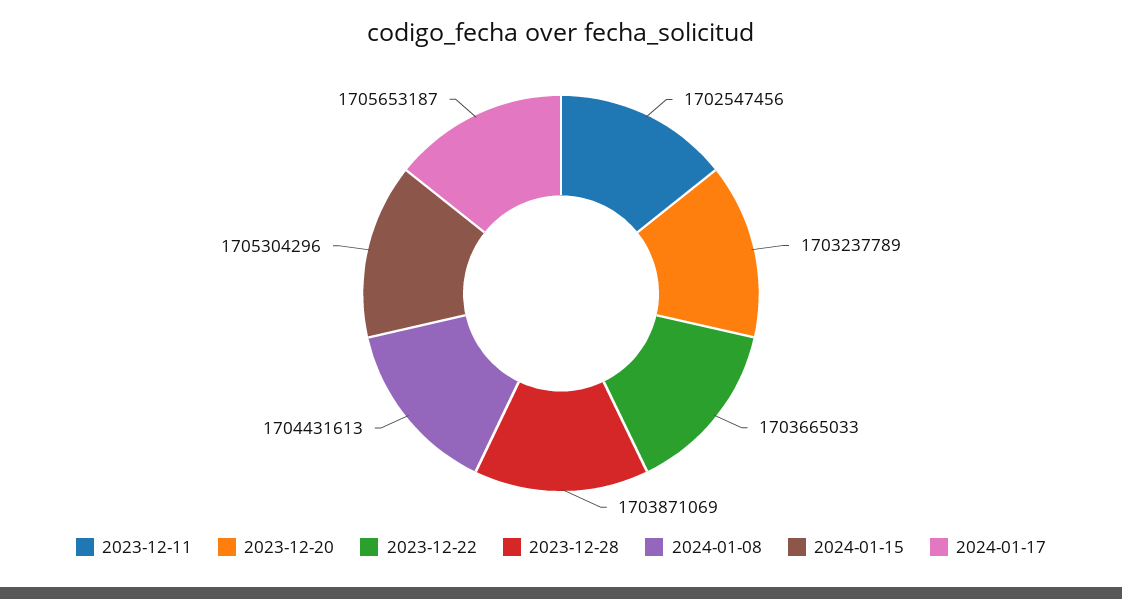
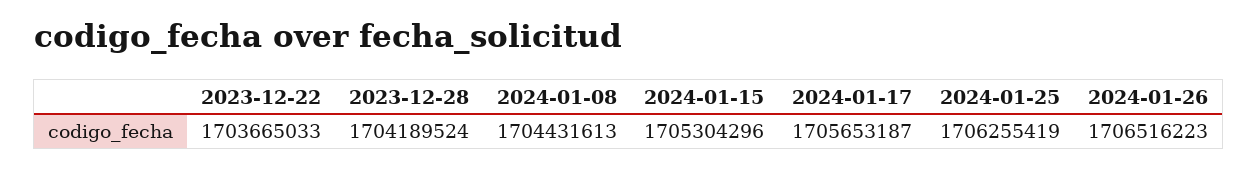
2023-12-11: 1702547456 -> none
2023-12-20: 1703237789 -> none
2023-12-28: 1703871069 -> 1704189524
2024-01-25: none -> 1706255419
2024-01-26: none -> 1706516223

